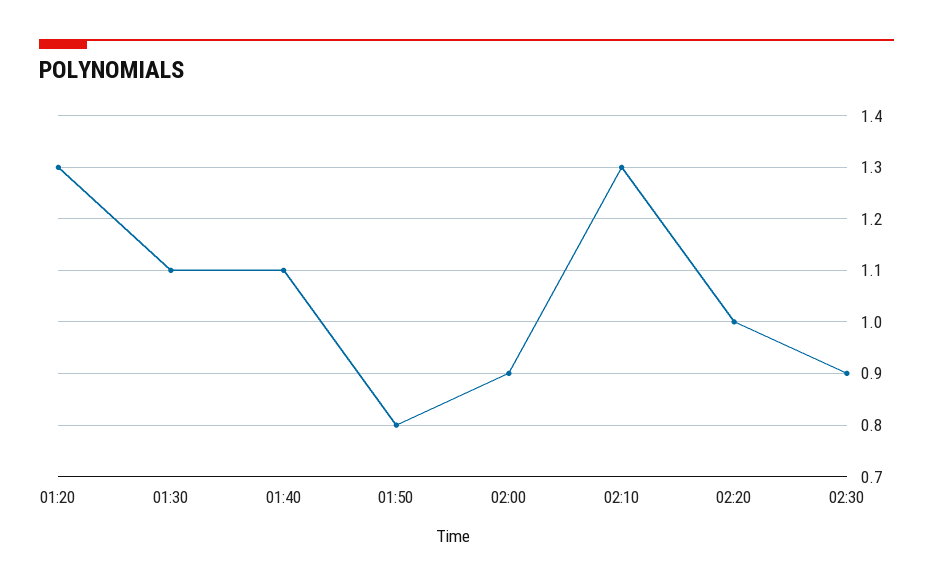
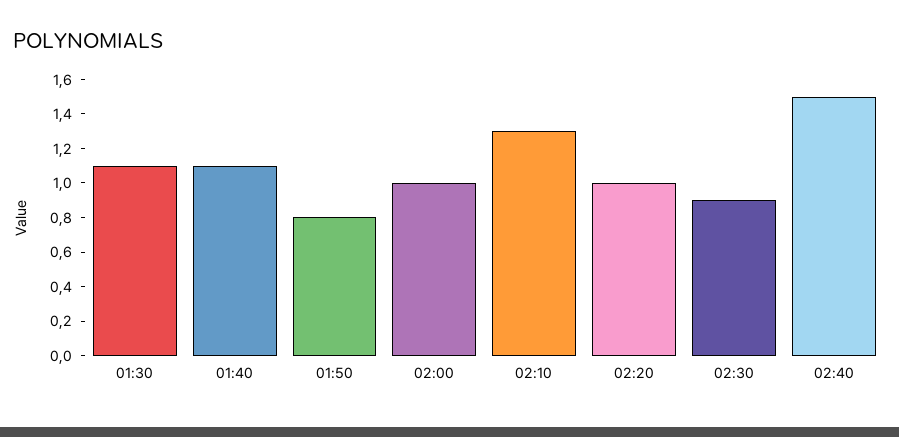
01:20: 1.3 -> none
02:00: 0.9 -> 1
02:40: none -> 1.5

